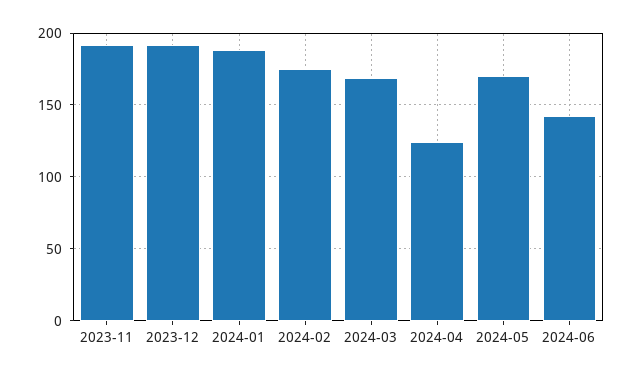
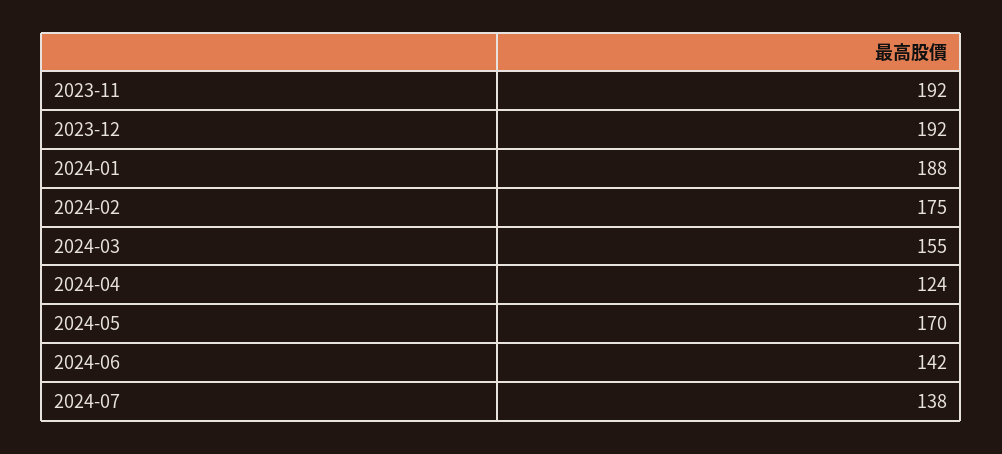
2024-03: 170 -> 155
2024-07: none -> 138

